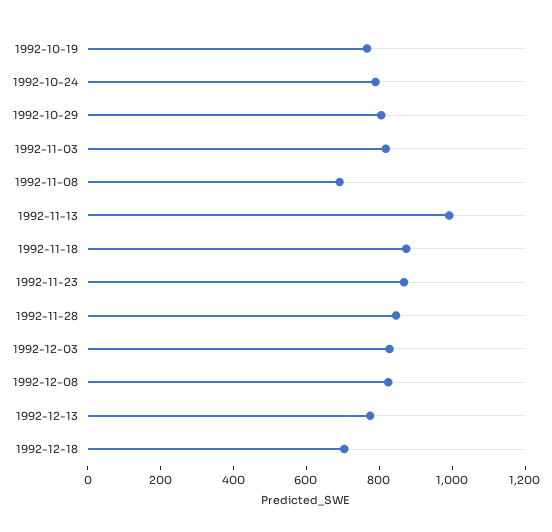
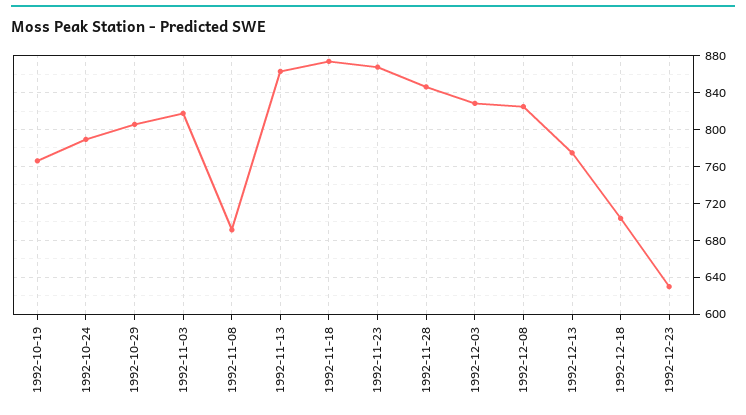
1992-11-13: 1000 -> 860
1992-12-23: none -> 630

